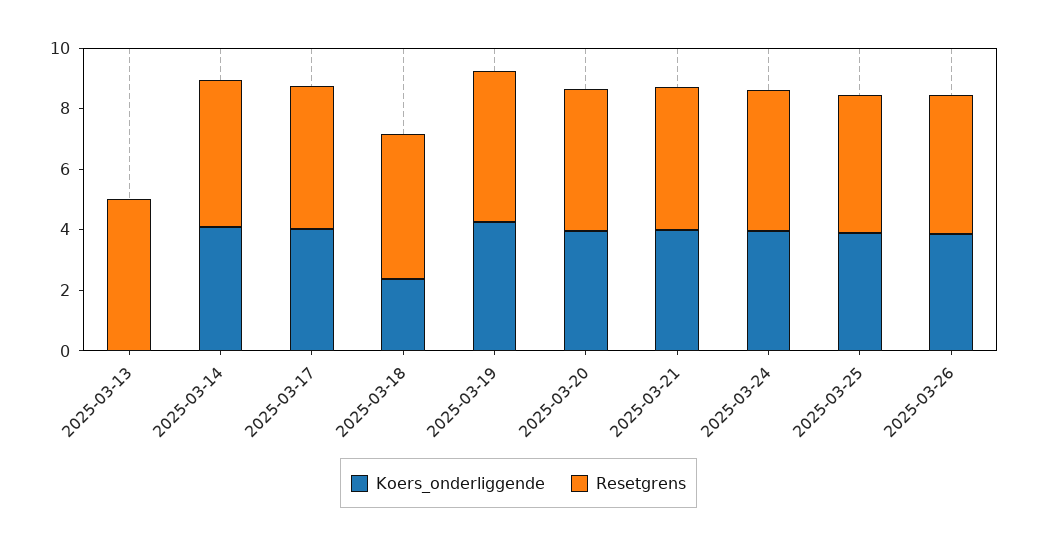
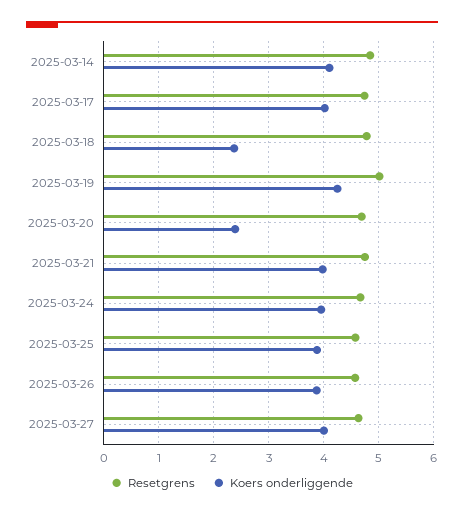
Koers_onderliggende, 2025-03-13: 0 -> none
Resetgrens, 2025-03-13: 5 -> none
Koers_onderliggende, 2025-03-20: 4 -> 2.4
Resetgrens, 2025-03-27: none -> 4.6
Koers_onderliggende, 2025-03-27: none -> 4

